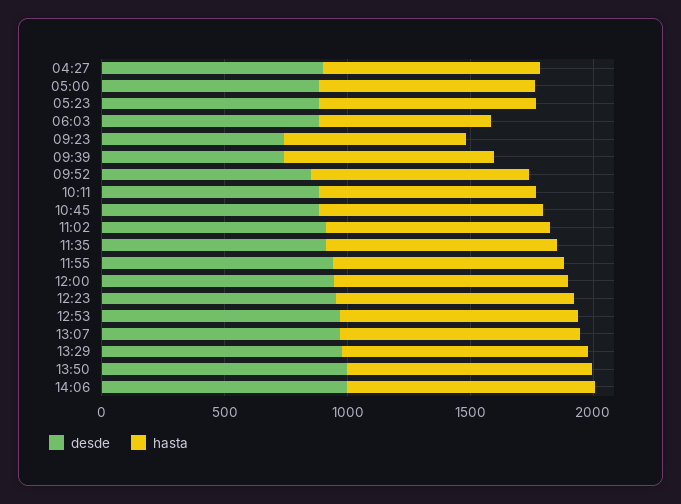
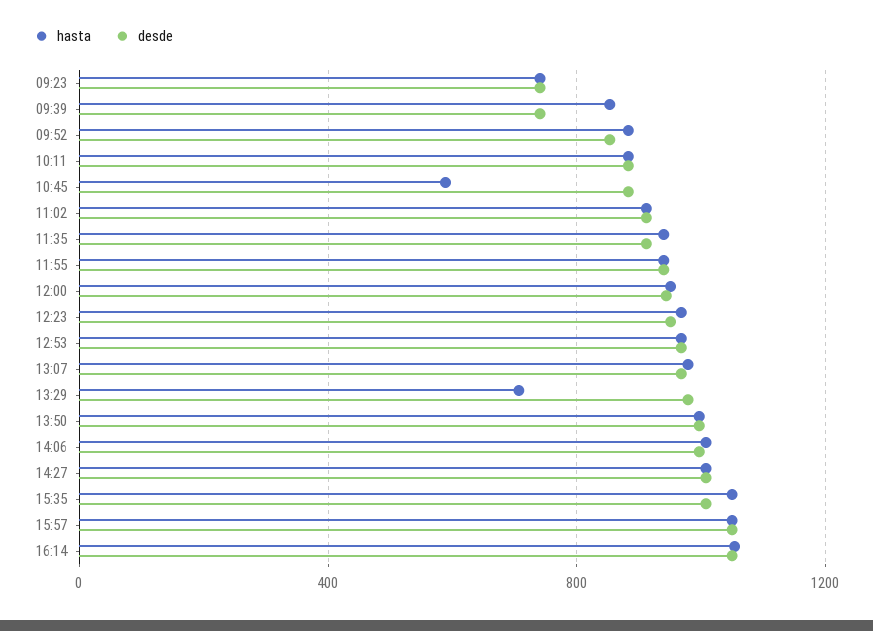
desde, 04:27: 900 -> none
hasta, 04:27: 900 -> none
desde, 05:00: 900 -> none
hasta, 05:00: 900 -> none
desde, 05:23: 900 -> none
hasta, 05:23: 900 -> none
desde, 06:03: 900 -> none
hasta, 06:03: 700 -> none
hasta, 10:45: 900 -> 600
hasta, 13:29: 1000 -> 700
hasta, 14:27: none -> 1000
desde, 14:27: none -> 1000
hasta, 15:35: none -> 1050
desde, 15:35: none -> 1000
hasta, 15:57: none -> 1050
desde, 15:57: none -> 1050
hasta, 16:14: none -> 1050
desde, 16:14: none -> 1050

